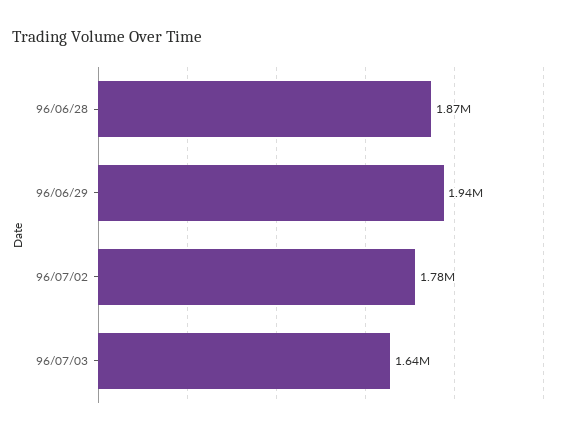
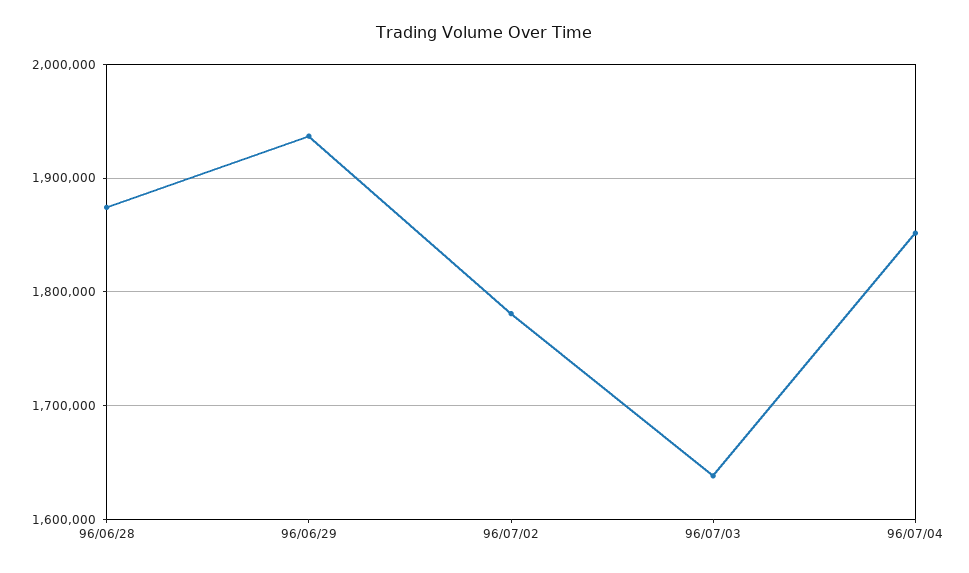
96/07/04: none -> 1850000

